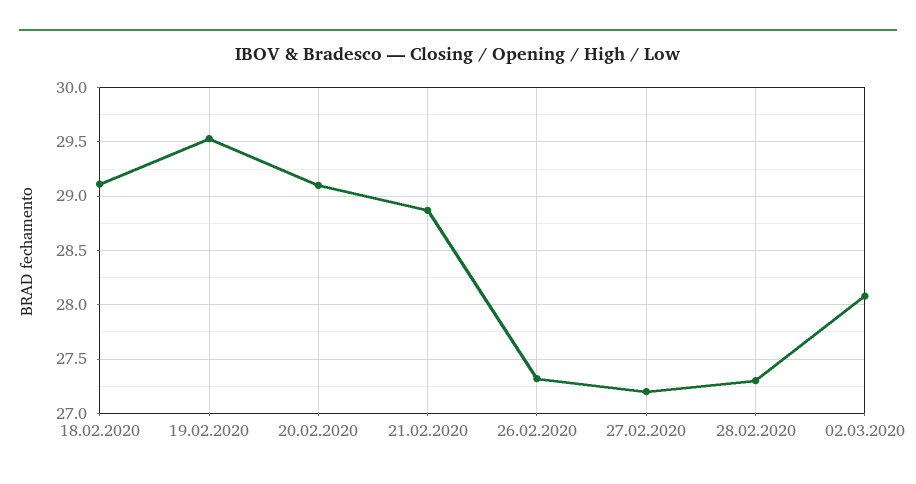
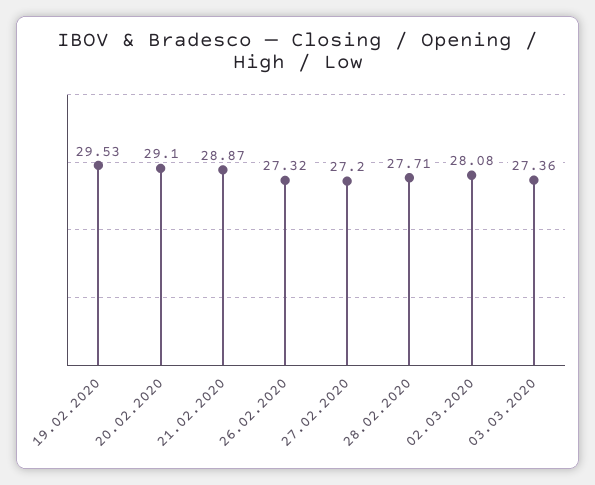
18.02.2020: 29.1 -> none
28.02.2020: 27.3 -> 27.71
03.03.2020: none -> 27.36

